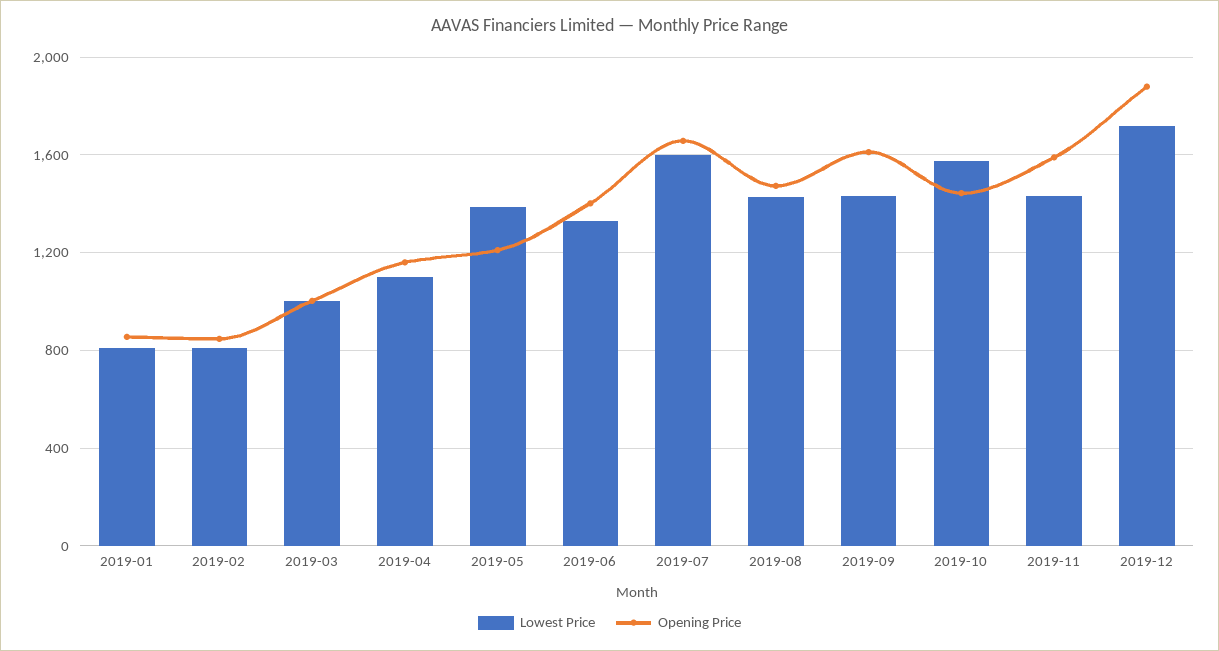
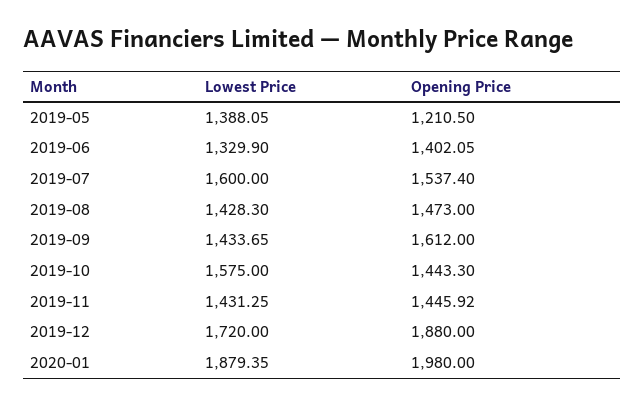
Lowest Price, 2019-01: 800 -> none
Opening Price, 2019-01: 850 -> none
Lowest Price, 2019-02: 800 -> none
Opening Price, 2019-02: 850 -> none
Lowest Price, 2019-03: 1000 -> none
Opening Price, 2019-03: 1000 -> none
Lowest Price, 2019-04: 1100 -> none
Opening Price, 2019-04: 1150 -> none
Opening Price, 2019-07: 1650 -> 1537.4
Opening Price, 2019-11: 1600 -> 1445.92
Lowest Price, 2020-01: none -> 1879.35
Opening Price, 2020-01: none -> 1980

